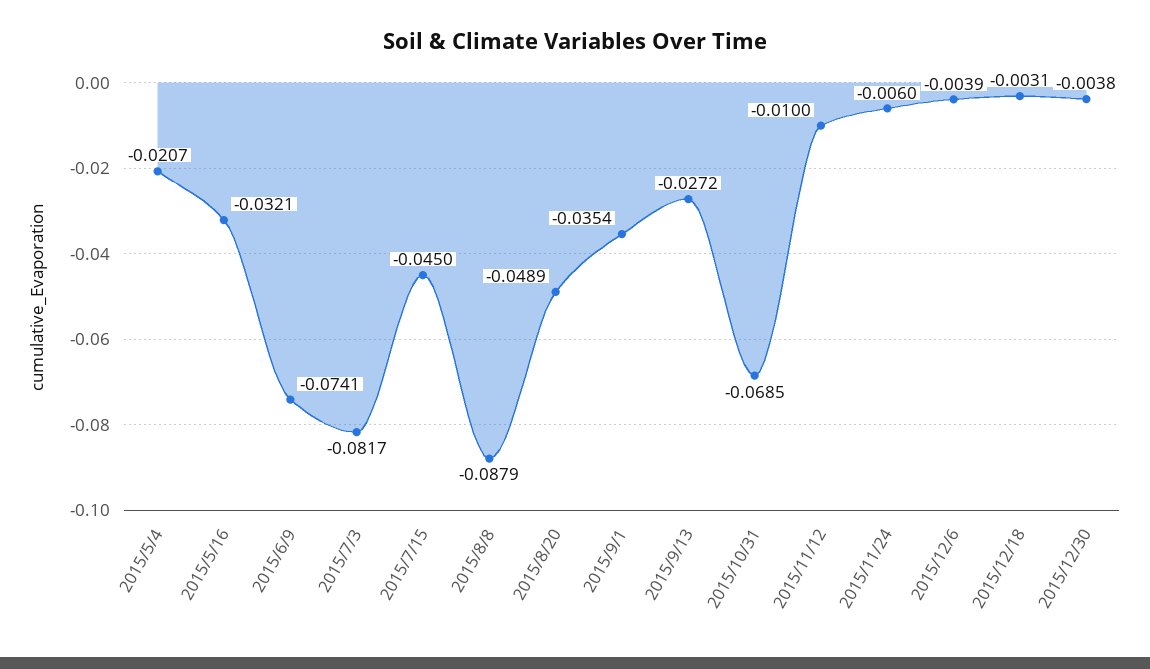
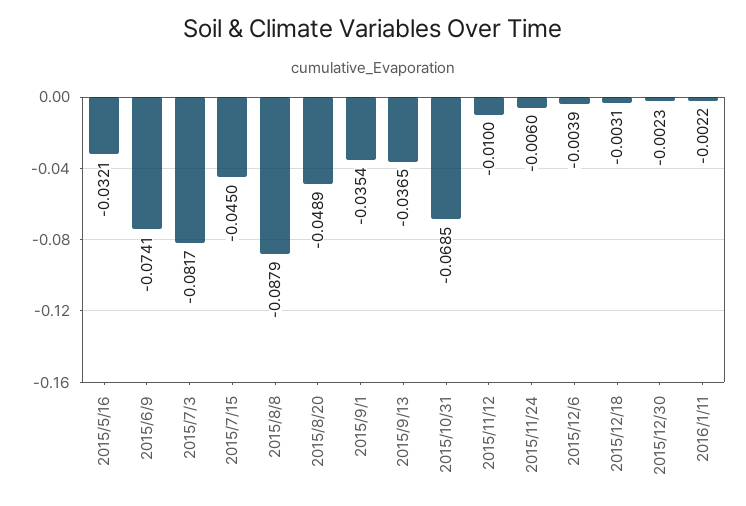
2015/5/4: -0.0207 -> none
2015/9/13: -0.0272 -> -0.0365
2015/12/30: -0.0038 -> -0.0023
2016/1/11: none -> -0.0022

